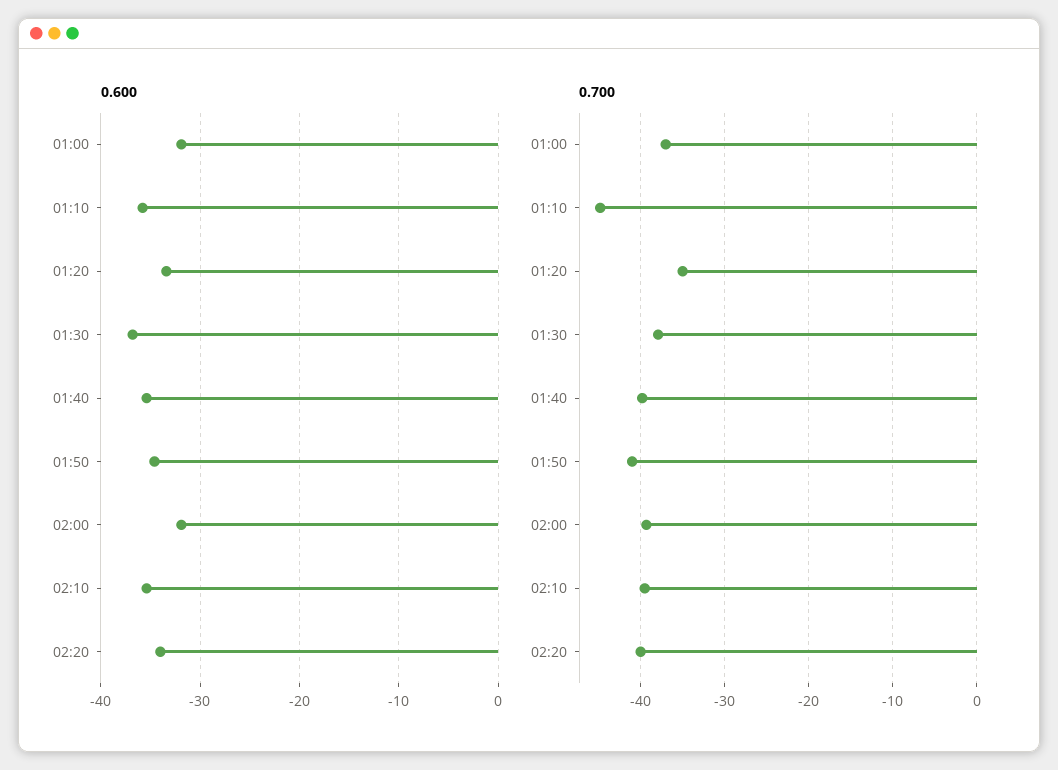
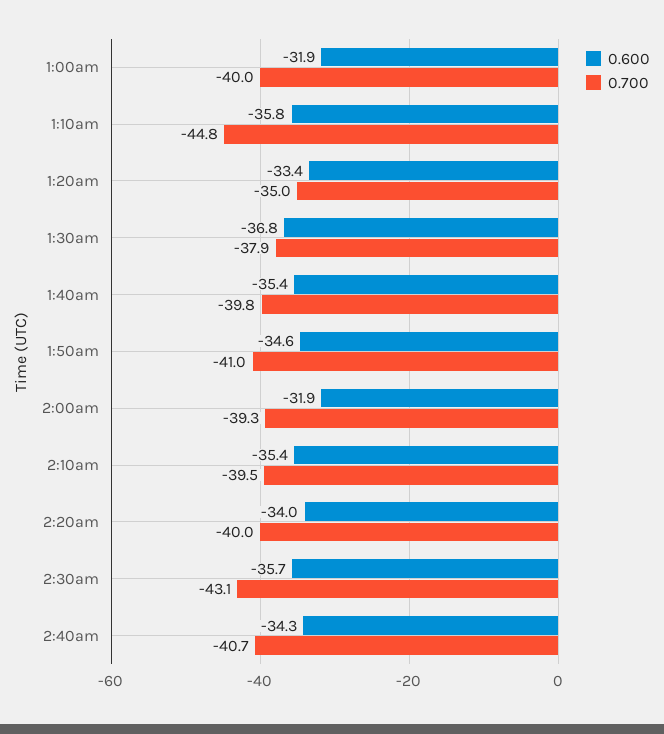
0.700, 01:00: -37 -> -40
0.600, 2:30am: none -> -35.7
0.700, 2:30am: none -> -43.1
0.600, 2:40am: none -> -34.3
0.700, 2:40am: none -> -40.7

